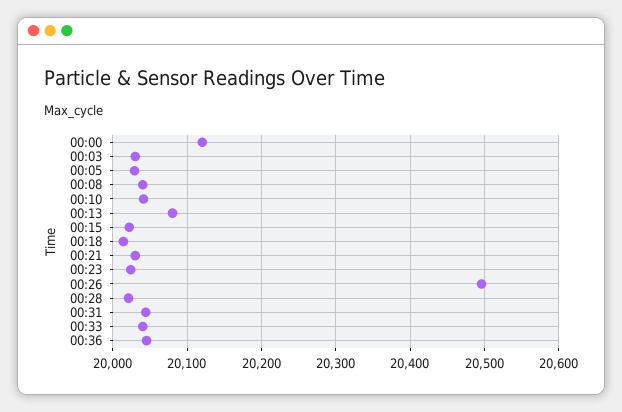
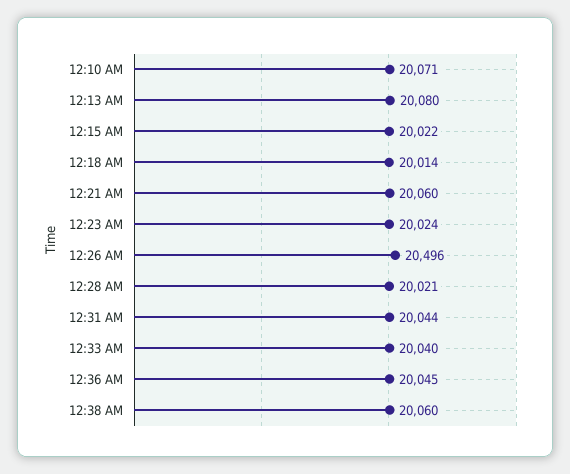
00:00: 20120 -> none
00:03: 20030 -> none
00:05: 20030 -> none
00:08: 20040 -> none
00:10: 20040 -> 20071
00:21: 20030 -> 20060
12:38 AM: none -> 20060

